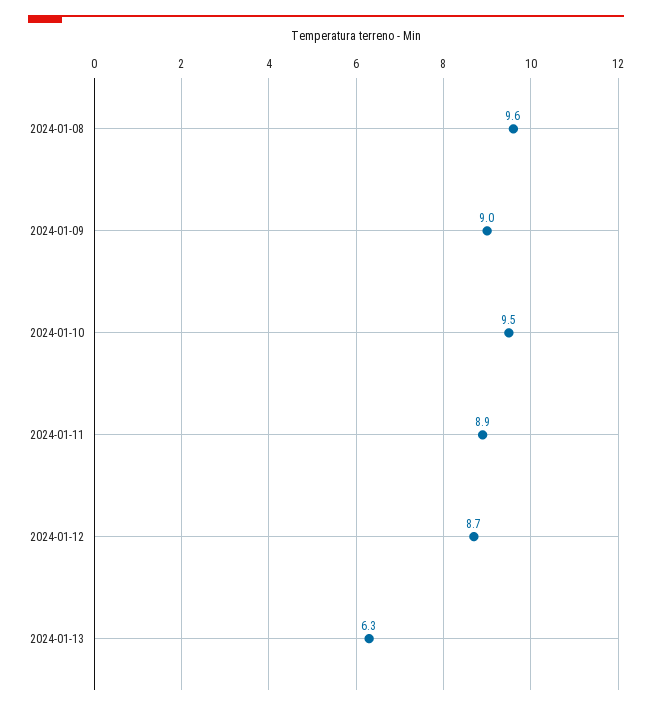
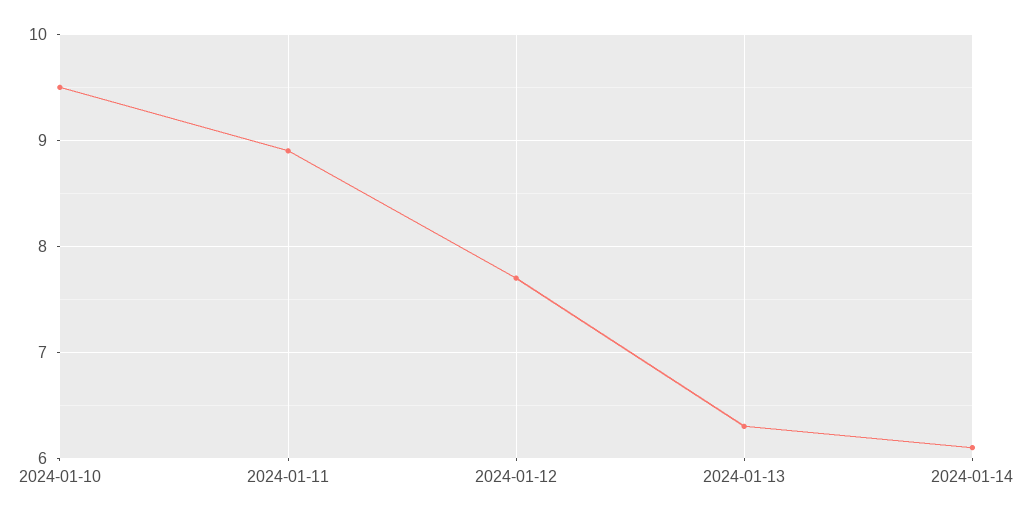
2024-01-08: 9.6 -> none
2024-01-09: 9 -> none
2024-01-12: 8.7 -> 7.7
2024-01-14: none -> 6.1

